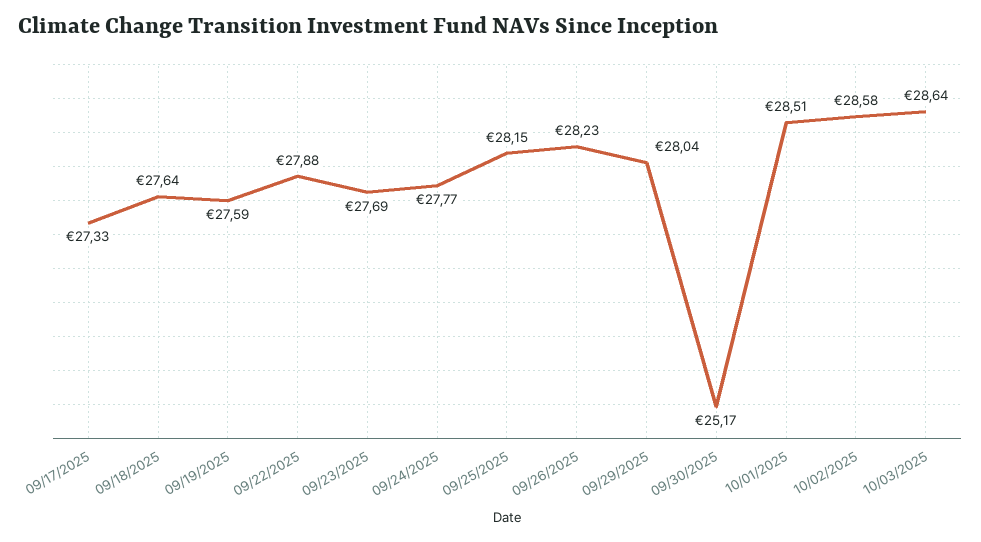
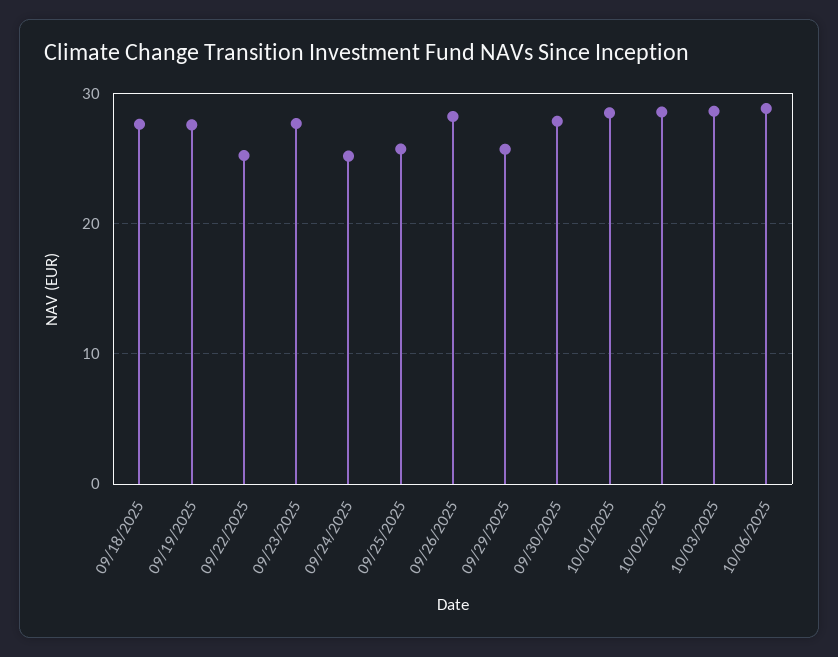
09/17/2025: 27.33 -> none
09/22/2025: 27.88 -> 25
09/24/2025: 27.77 -> 25
09/25/2025: 28.15 -> 26
09/29/2025: 28.04 -> 26
09/30/2025: 25.17 -> 28
10/06/2025: none -> 29

